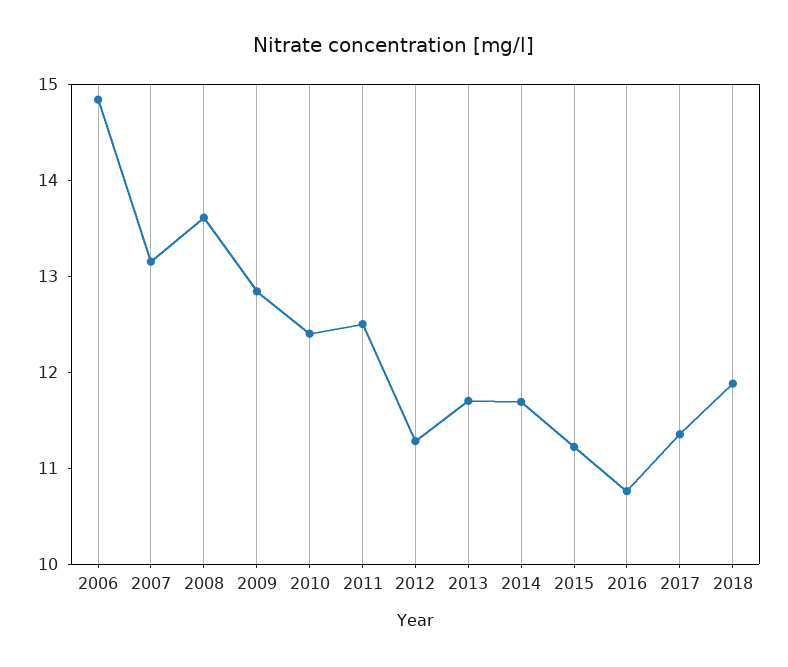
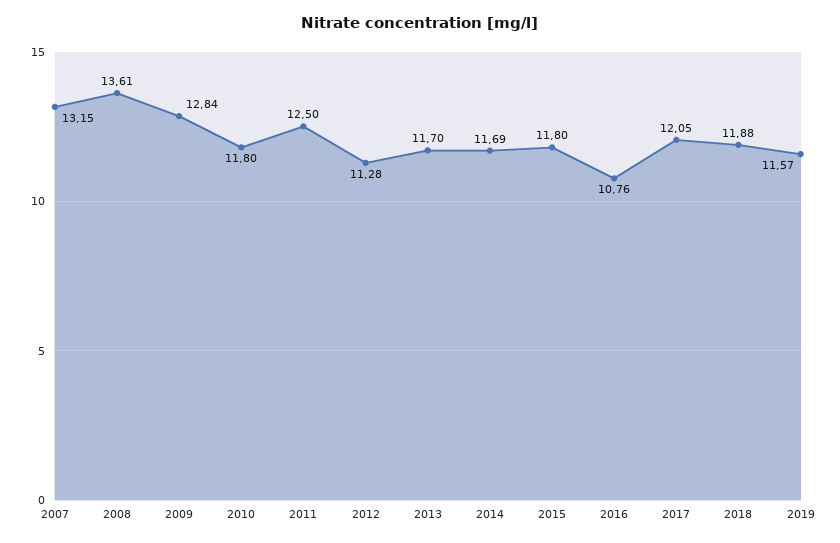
2006: 14.8 -> none
2010: 12.4 -> 11.8
2015: 11.2 -> 11.8
2017: 11.4 -> 12.05
2019: none -> 11.57

